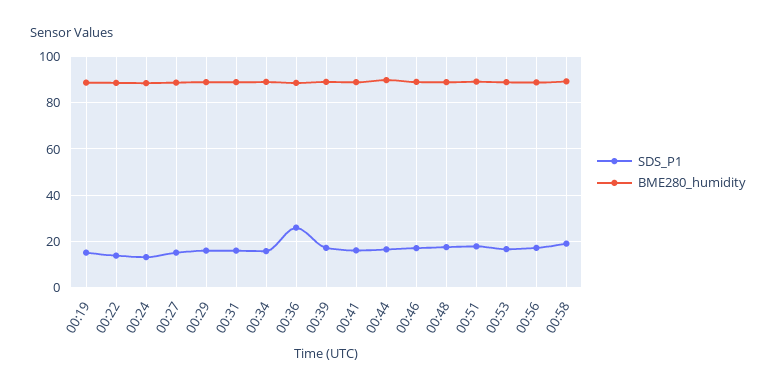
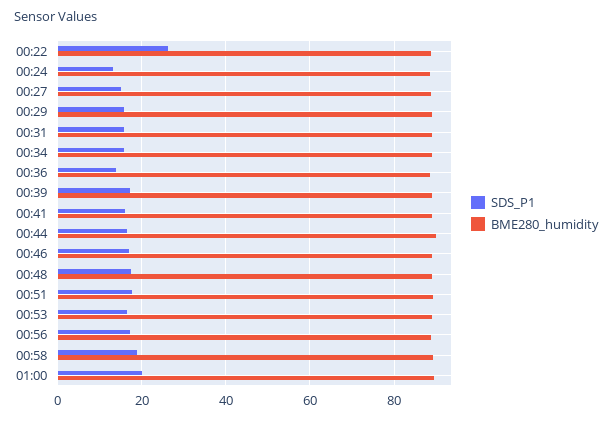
SDS_P1, 00:19: 15 -> none
BME280_humidity, 00:19: 90 -> none
SDS_P1, 00:22: 15 -> 26
SDS_P1, 00:36: 25 -> 14
SDS_P1, 01:00: none -> 20
BME280_humidity, 01:00: none -> 90

